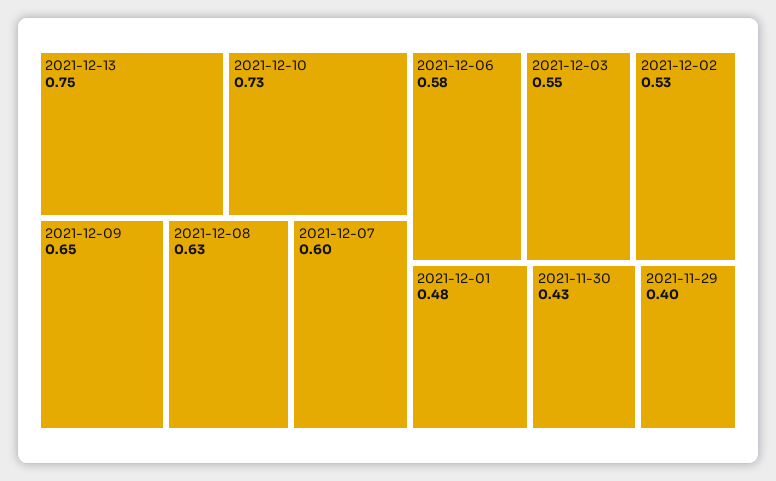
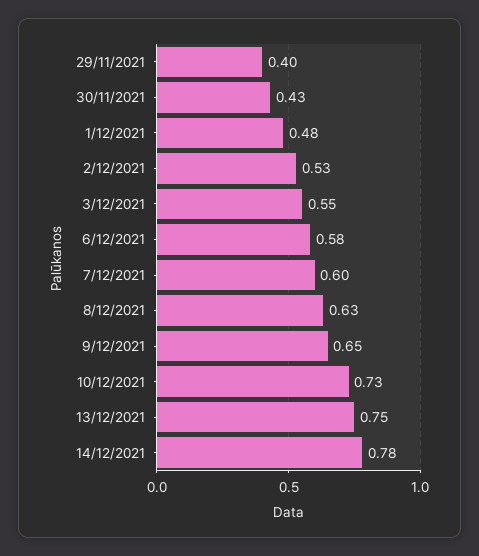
14/12/2021: none -> 0.78

